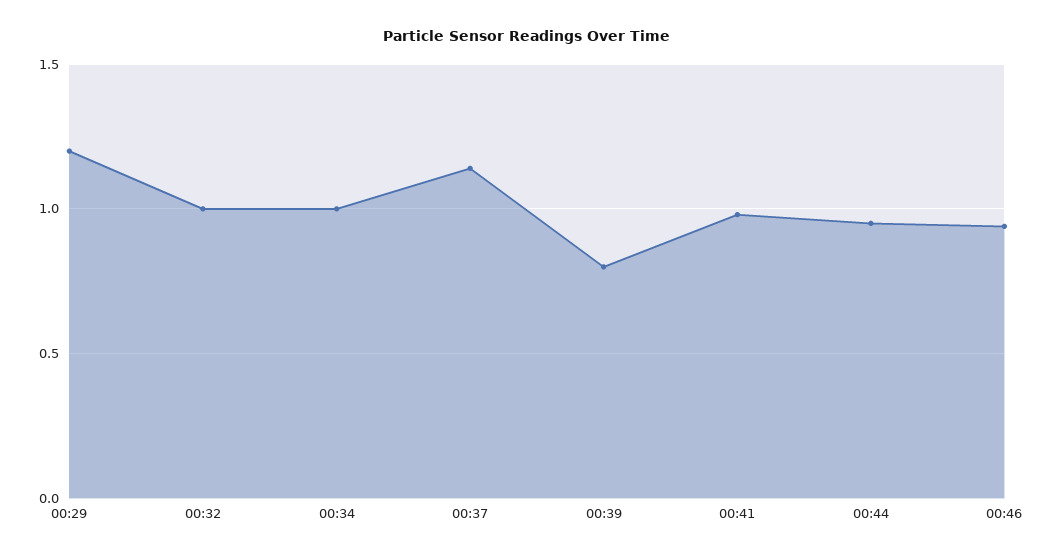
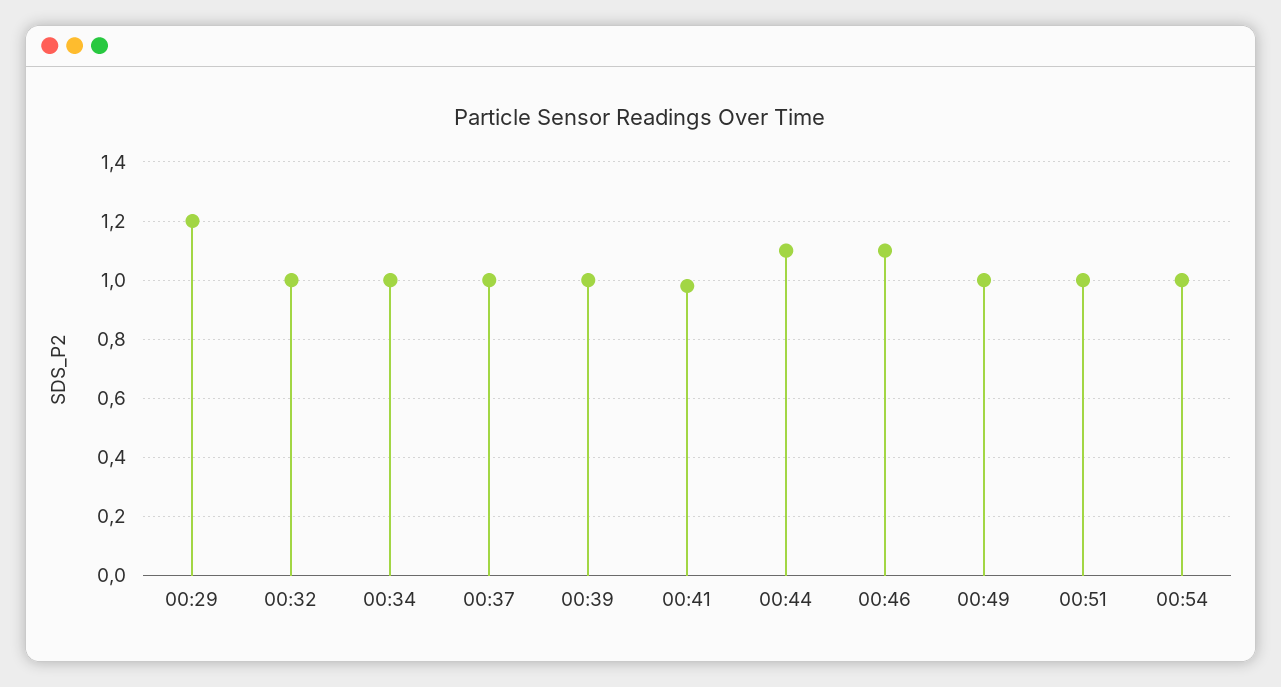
00:37: 1.15 -> 1
00:39: 0.8 -> 1
00:44: 0.95 -> 1.1
00:46: 0.95 -> 1.1
00:49: none -> 1
00:51: none -> 1
00:54: none -> 1

